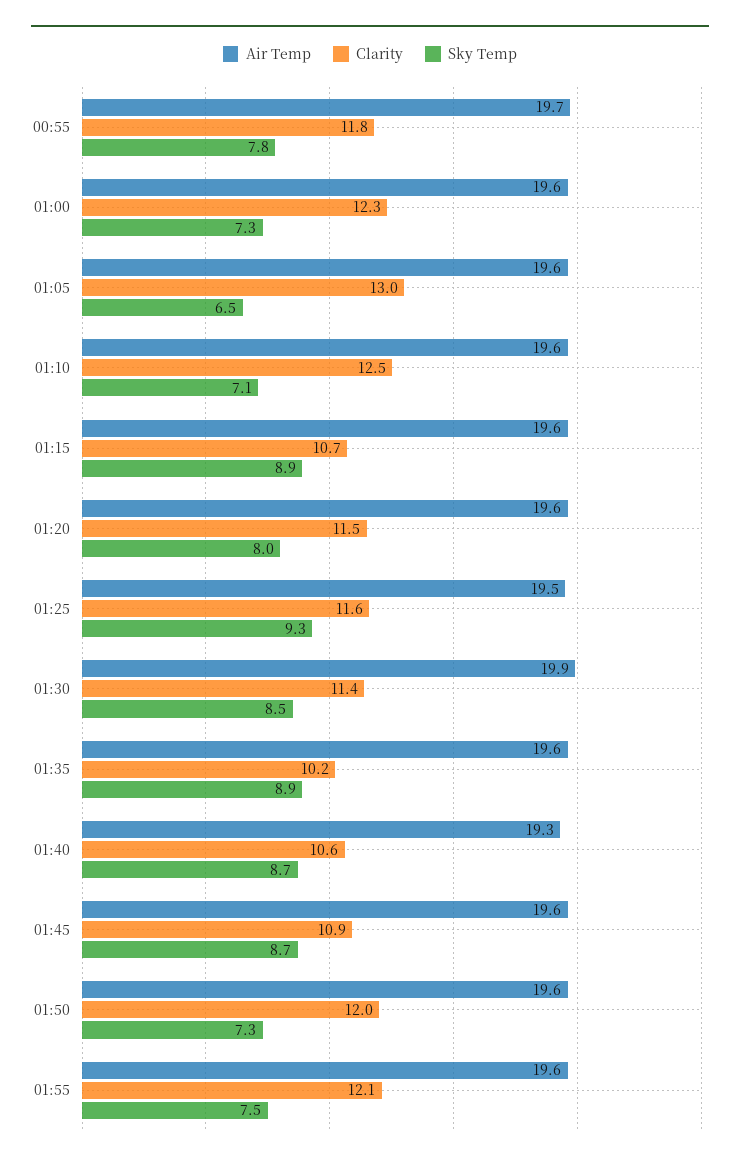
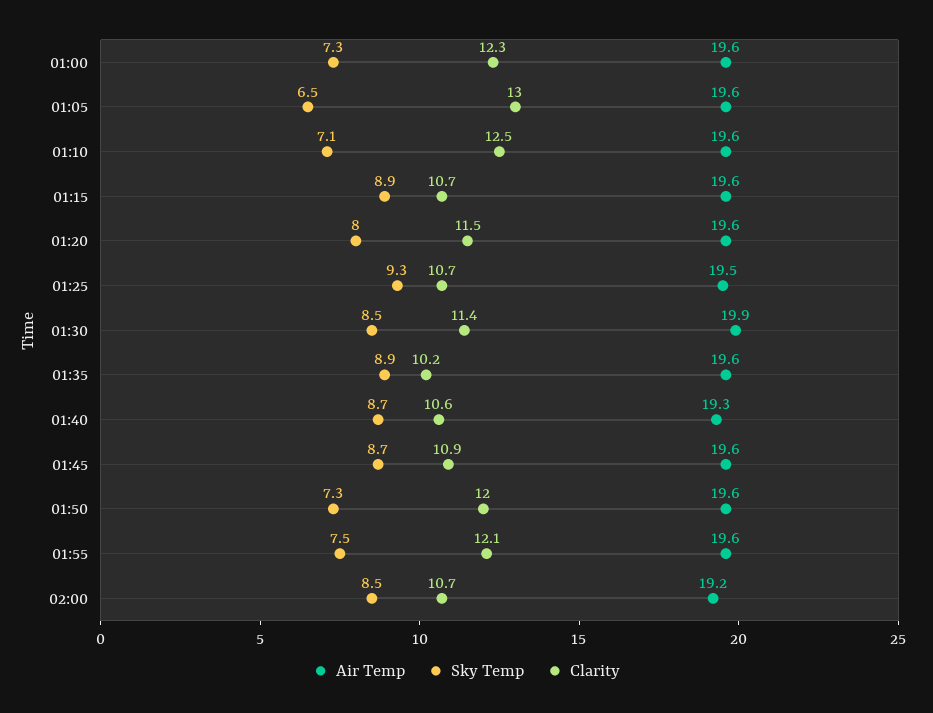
Air Temp, 00:55: 19.7 -> none
Clarity, 00:55: 11.8 -> none
Sky Temp, 00:55: 7.8 -> none
Clarity, 01:25: 11.6 -> 10.7
Air Temp, 02:00: none -> 19.2
Sky Temp, 02:00: none -> 8.5
Clarity, 02:00: none -> 10.7

